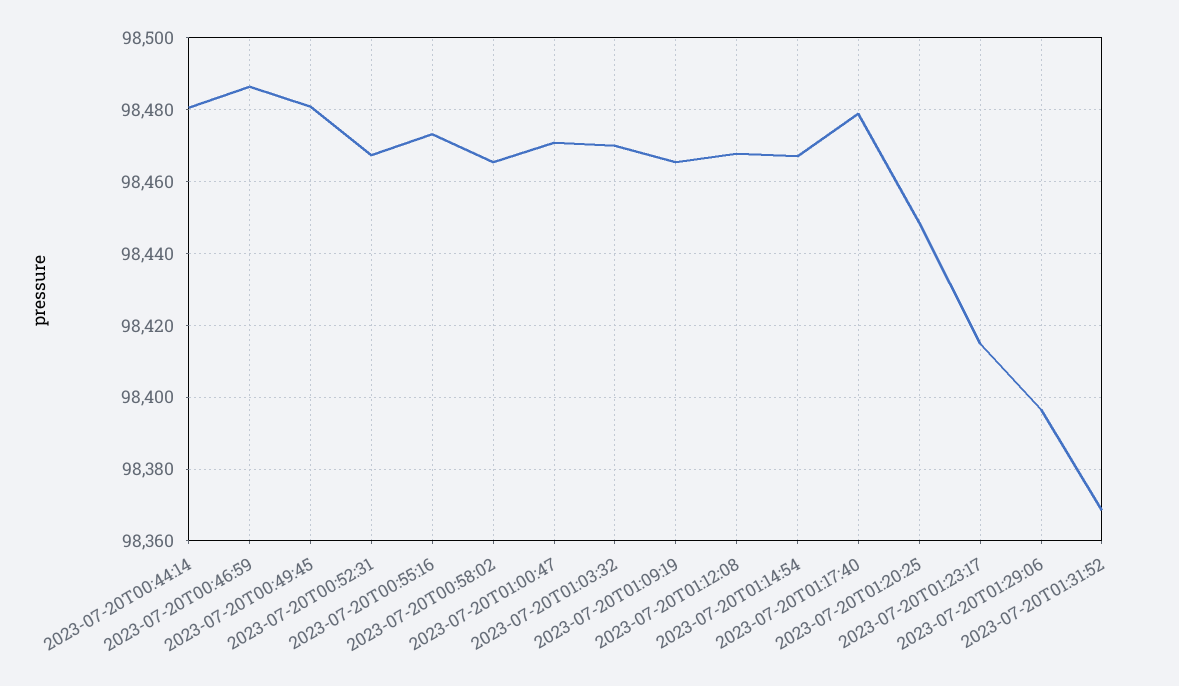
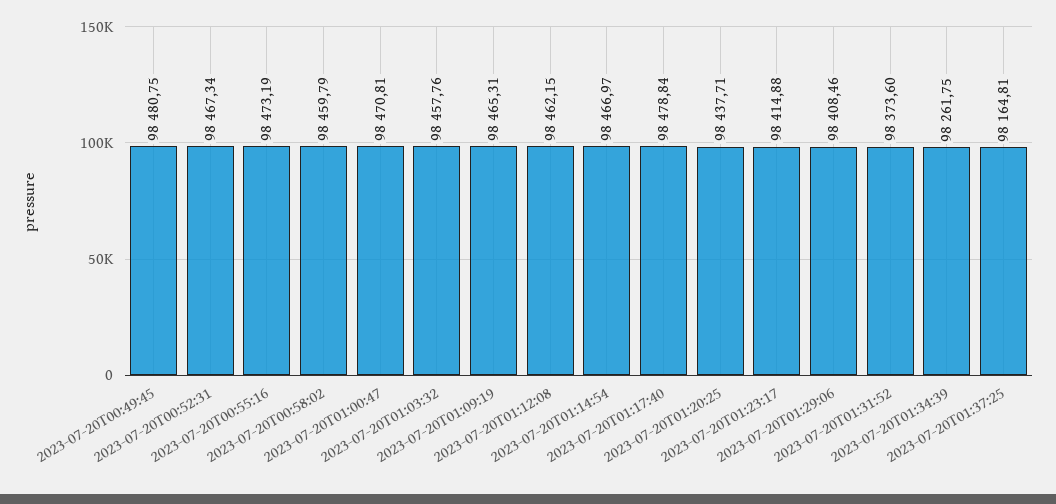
2023-07-20T00:44:14: 98480 -> none
2023-07-20T00:46:59: 98486 -> none
2023-07-20T00:58:02: 98466 -> 98459.79
2023-07-20T01:03:32: 98470 -> 98457.76
2023-07-20T01:12:08: 98468 -> 98462.15
2023-07-20T01:20:25: 98448 -> 98437.71
2023-07-20T01:29:06: 98396 -> 98408.46
2023-07-20T01:31:52: 98368 -> 98373.6
2023-07-20T01:34:39: none -> 98261.75
2023-07-20T01:37:25: none -> 98164.81

